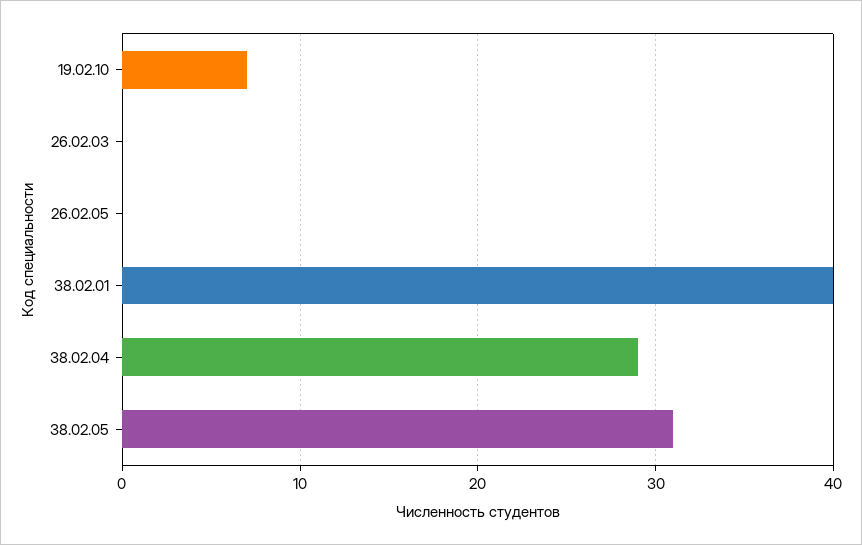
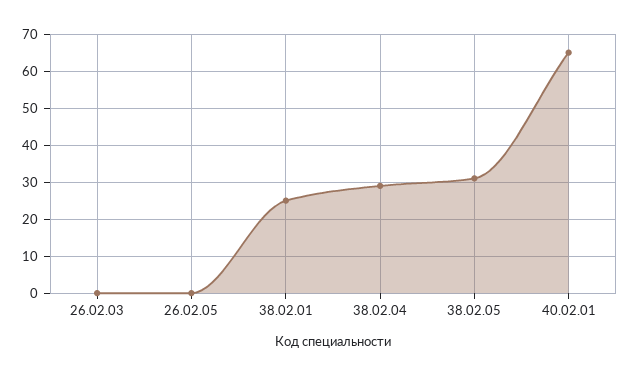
19.02.10: 7 -> none
38.02.01: 40 -> 25
40.02.01: none -> 65

